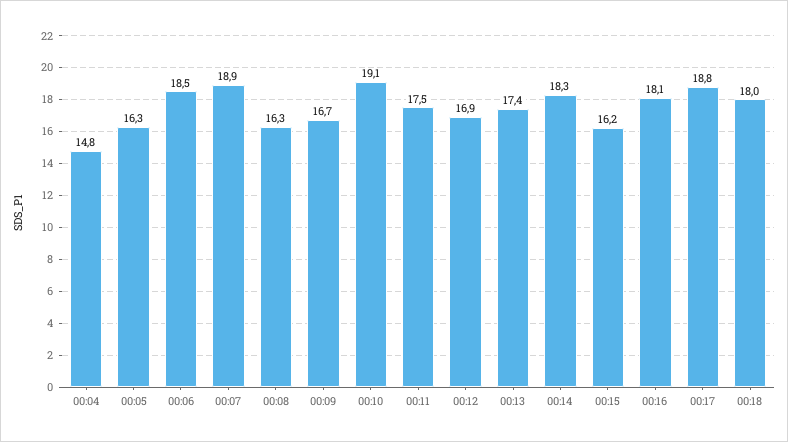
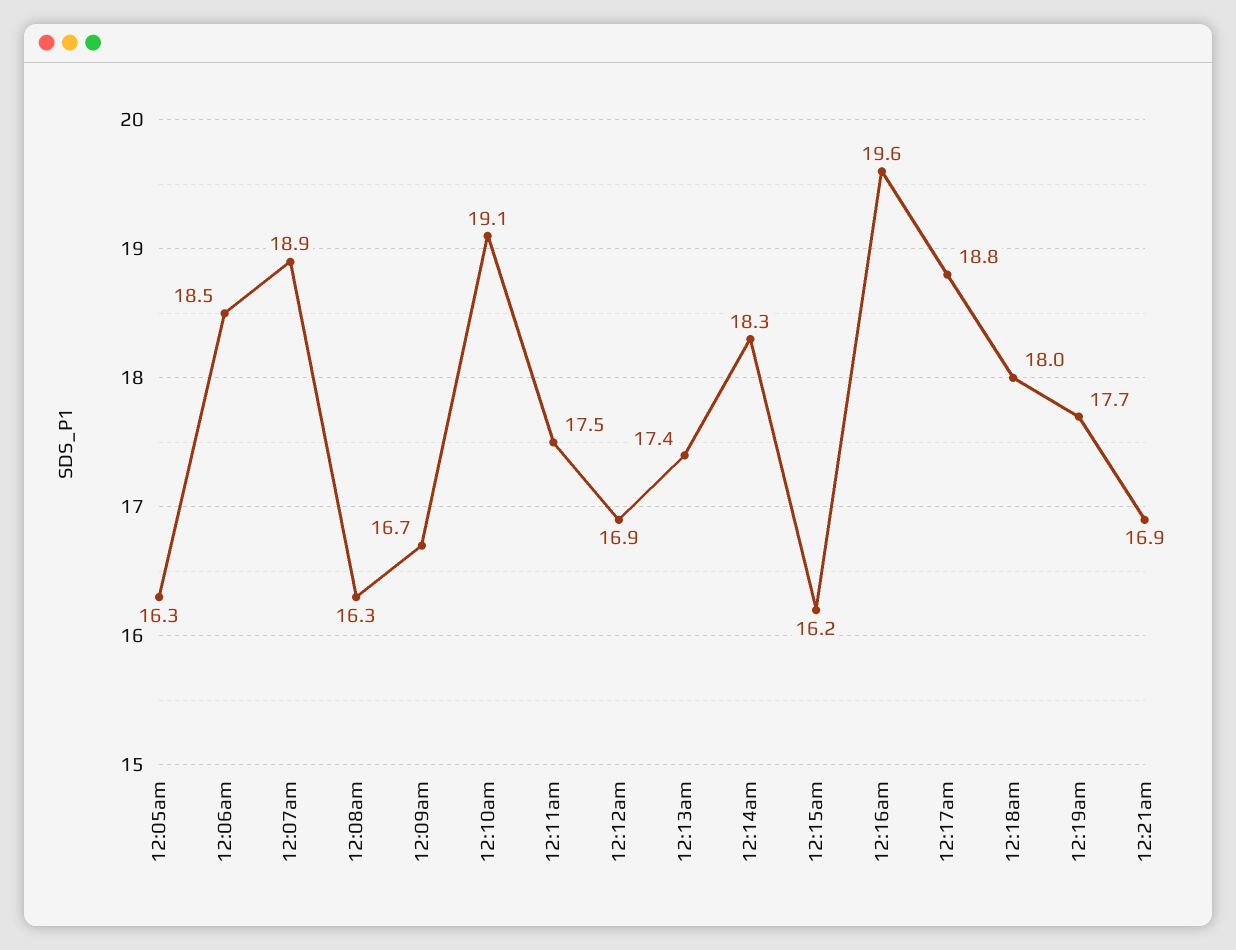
00:04: 14.8 -> none
00:16: 18.1 -> 19.6
12:19am: none -> 17.7
12:21am: none -> 16.9

